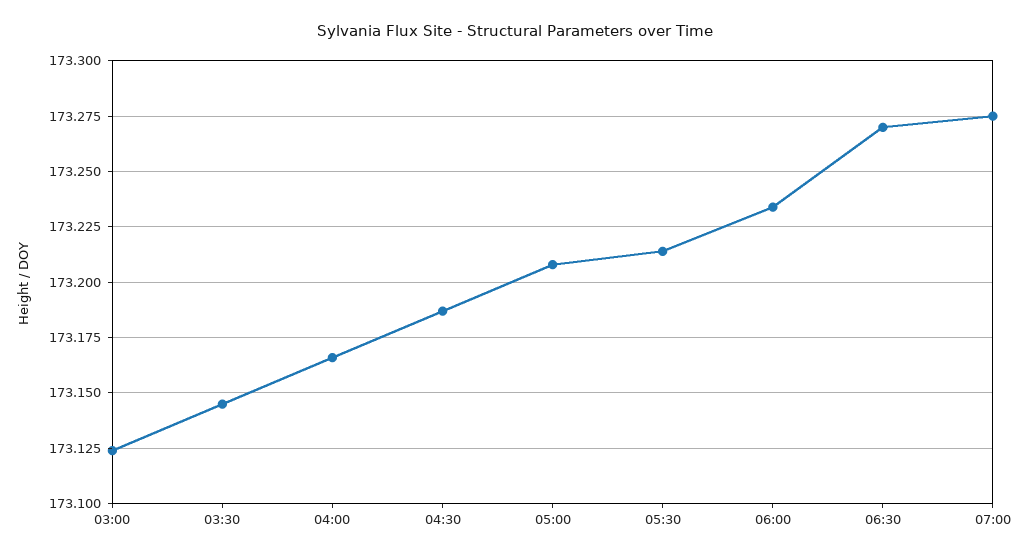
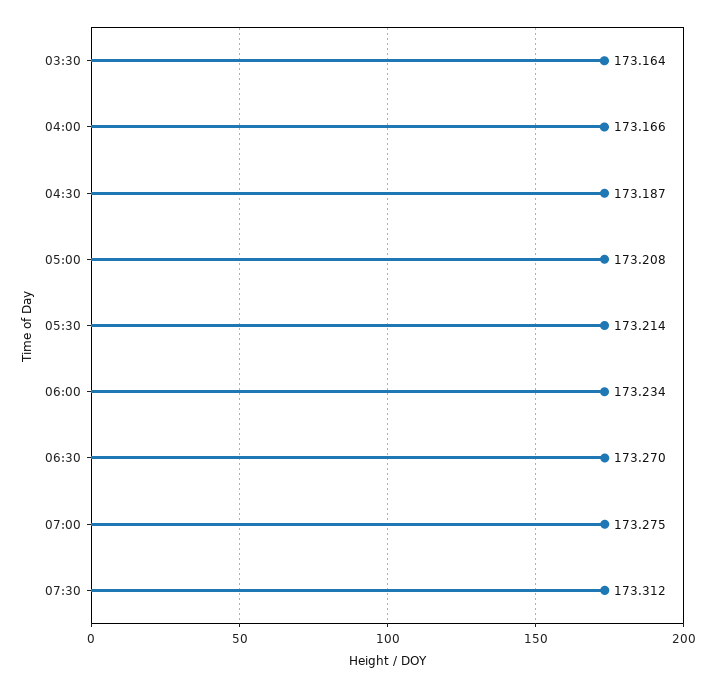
03:00: 173.125 -> none
03:30: 173.145 -> 173.164
07:30: none -> 173.312

